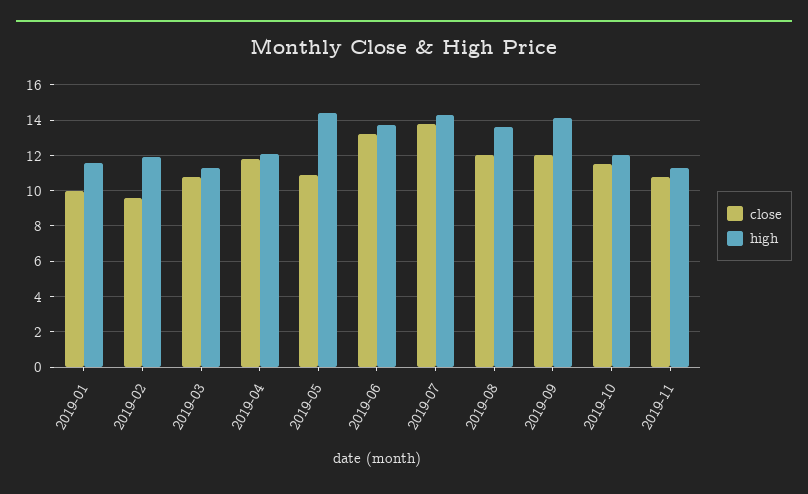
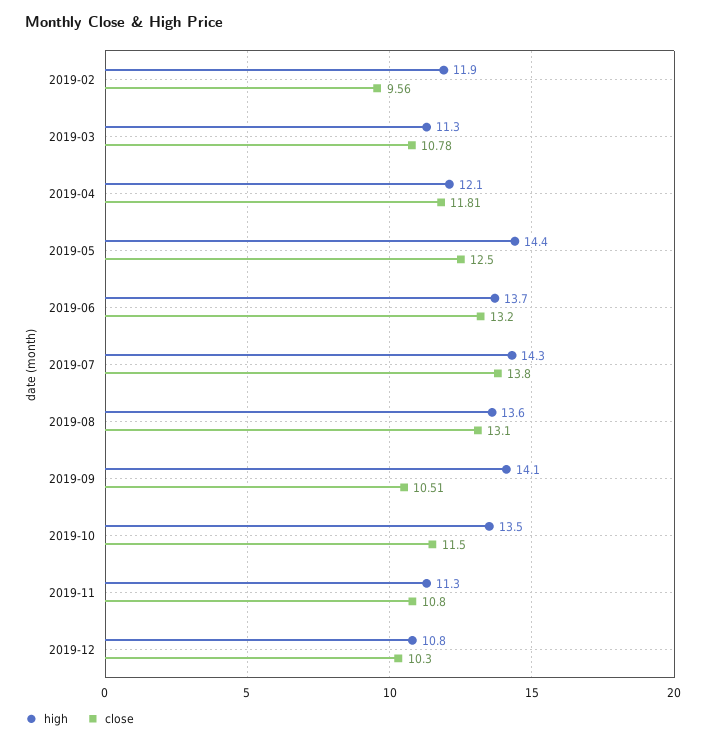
close, 2019-01: 10 -> none
high, 2019-01: 11.5 -> none
close, 2019-05: 11 -> 12.5
close, 2019-08: 12 -> 13.1
close, 2019-09: 12 -> 10.51
high, 2019-10: 12 -> 13.5
high, 2019-12: none -> 10.8
close, 2019-12: none -> 10.3

